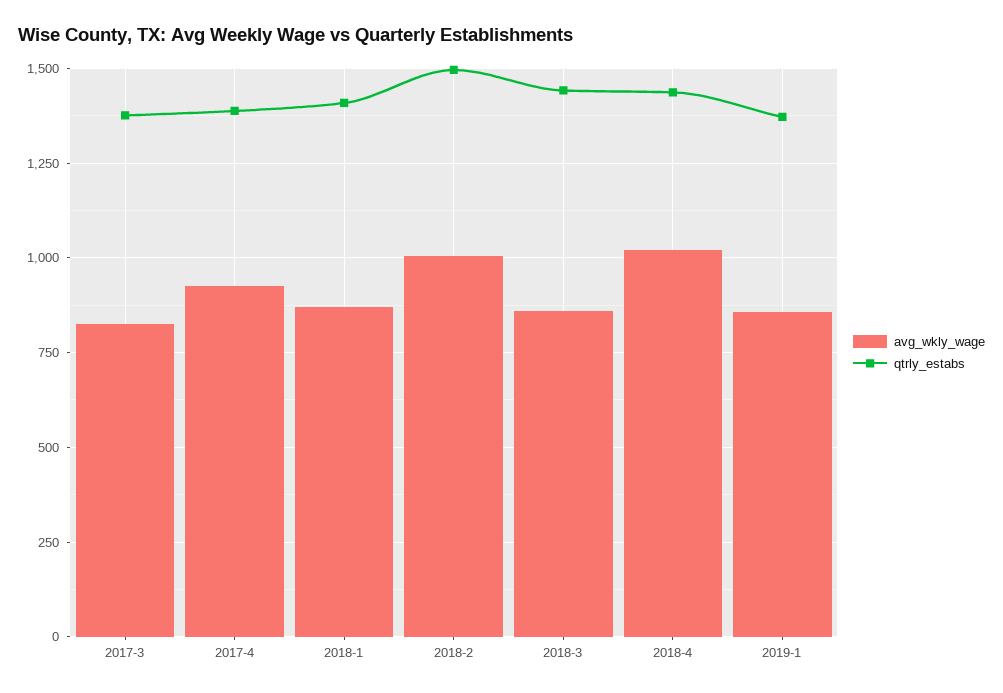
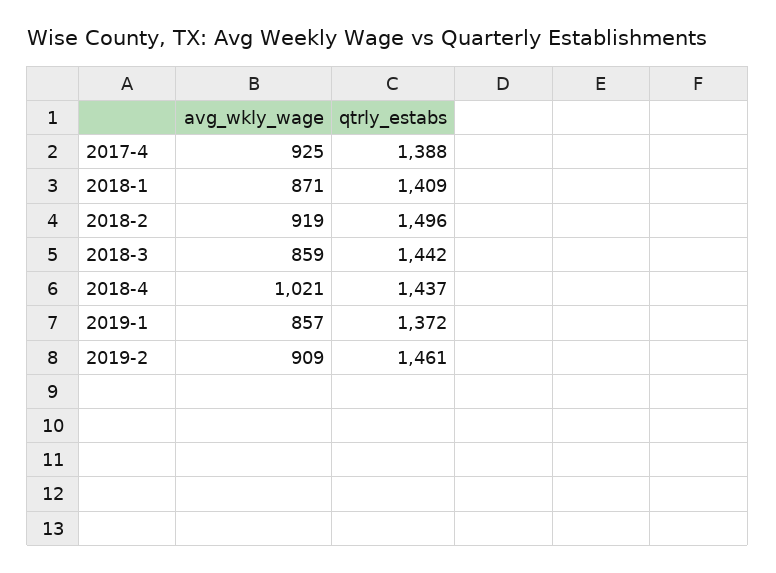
avg_wkly_wage, 2017-3: 825 -> none
qtrly_estabs, 2017-3: 1375 -> none
avg_wkly_wage, 2018-2: 1000 -> 919
avg_wkly_wage, 2019-2: none -> 909
qtrly_estabs, 2019-2: none -> 1461

